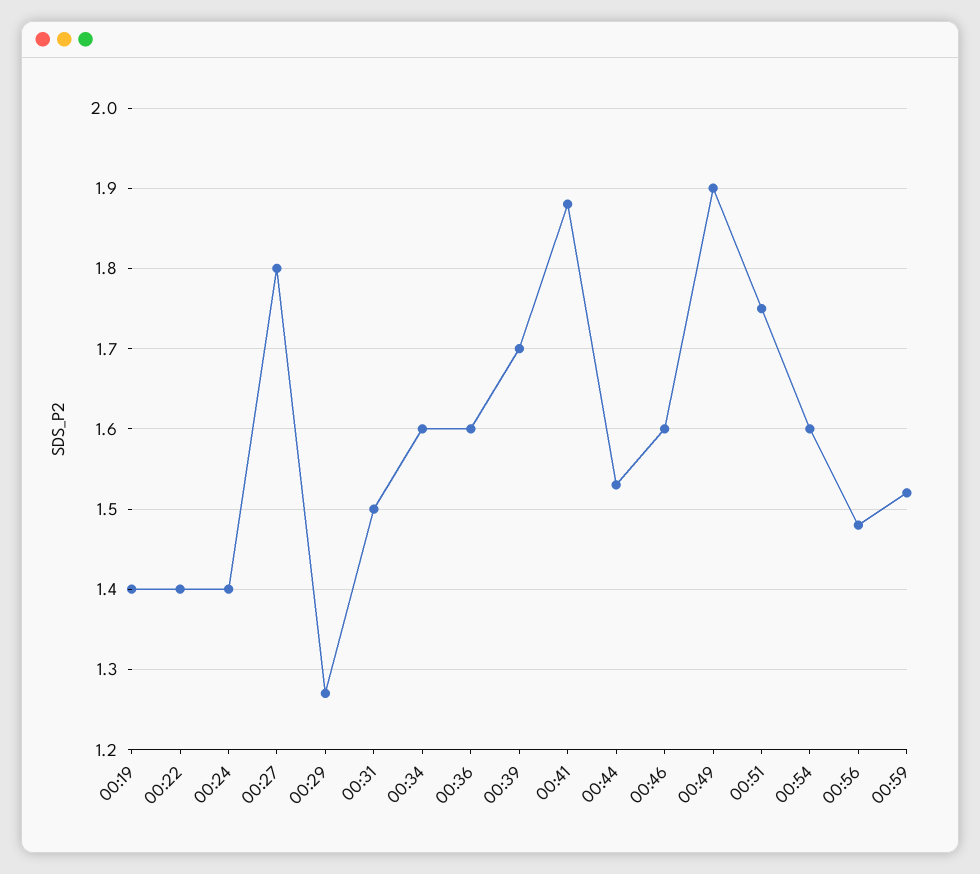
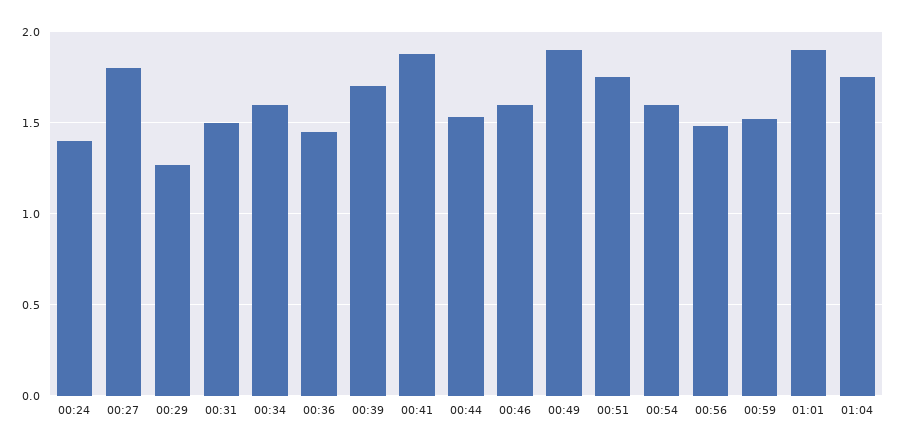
00:19: 1.4 -> none
00:22: 1.4 -> none
00:36: 1.6 -> 1.45
01:01: none -> 1.9
01:04: none -> 1.75

